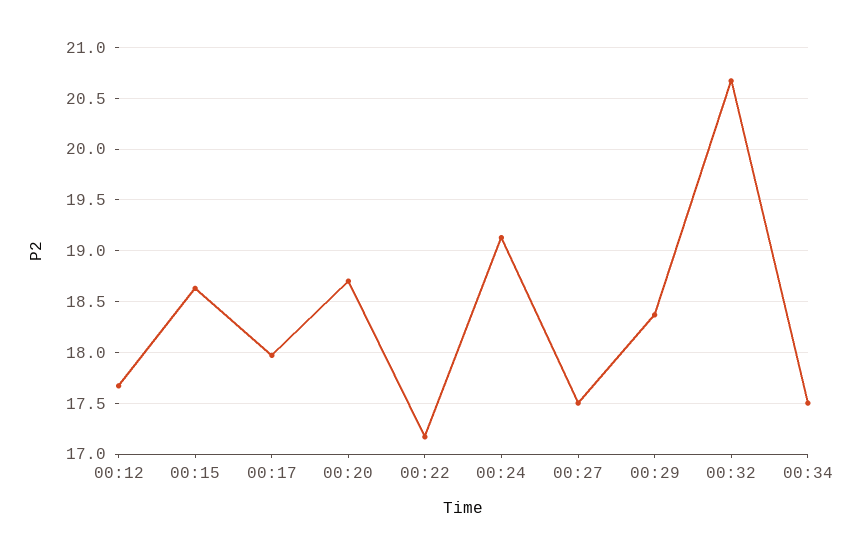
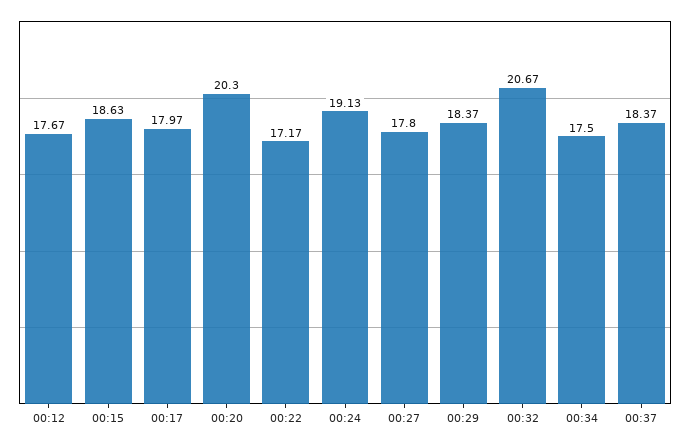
00:20: 18.7 -> 20.3
00:27: 17.5 -> 17.8
00:37: none -> 18.37

